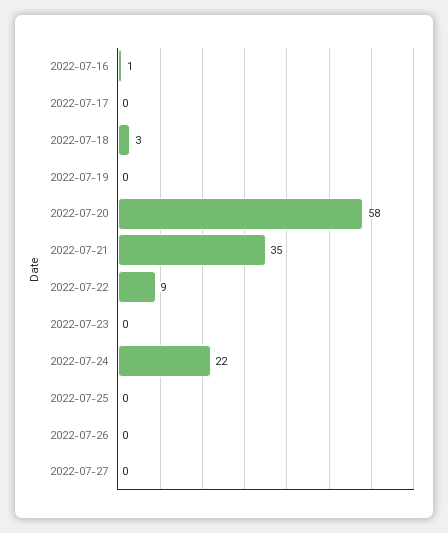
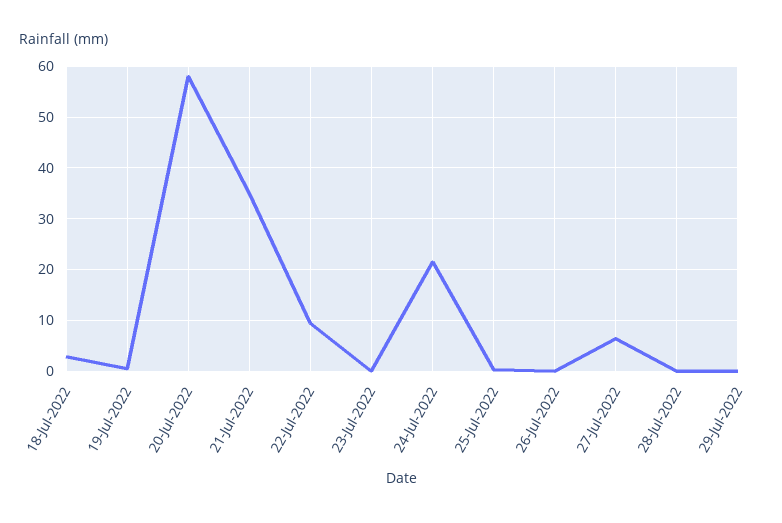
2022-07-16: 1 -> none
2022-07-17: 0 -> none
2022-07-27: 0 -> 6
28-Jul-2022: none -> 0
29-Jul-2022: none -> 0

